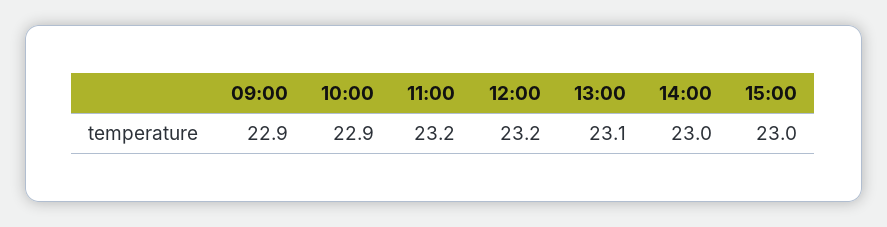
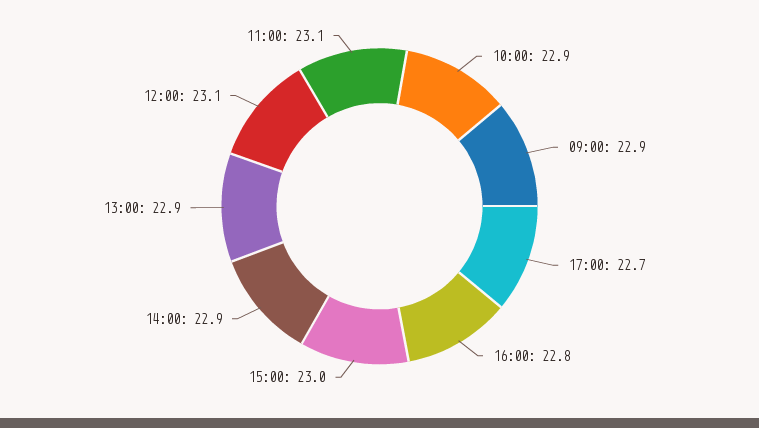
11:00: 23.2 -> 23.1
12:00: 23.2 -> 23.1
13:00: 23.1 -> 22.9
14:00: 23 -> 22.9
17:00: none -> 22.7
16:00: none -> 22.8

